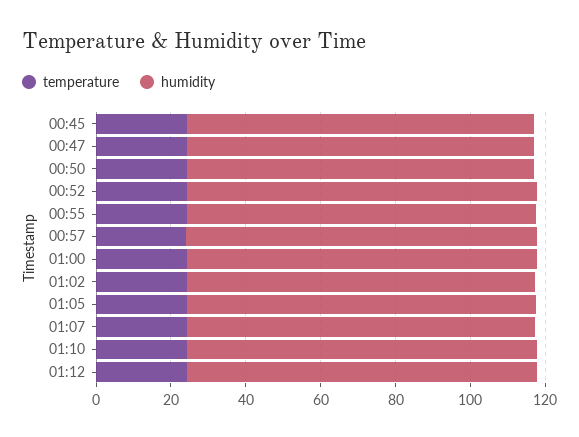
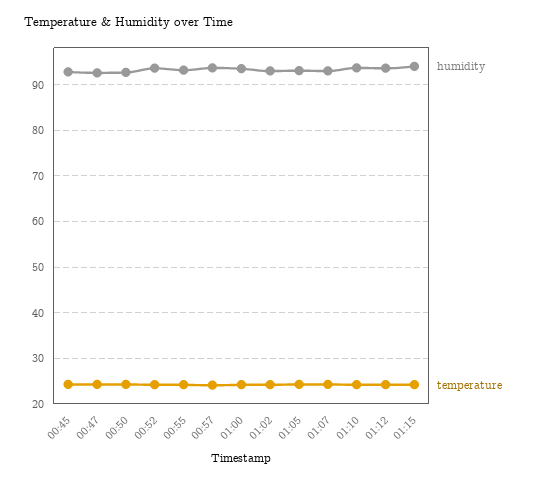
humidity, 01:15: none -> 94
temperature, 01:15: none -> 24

